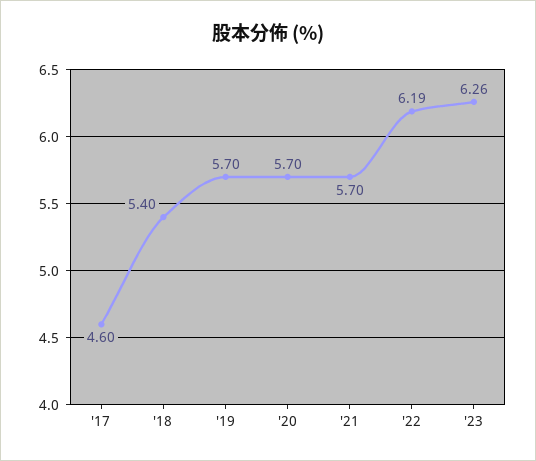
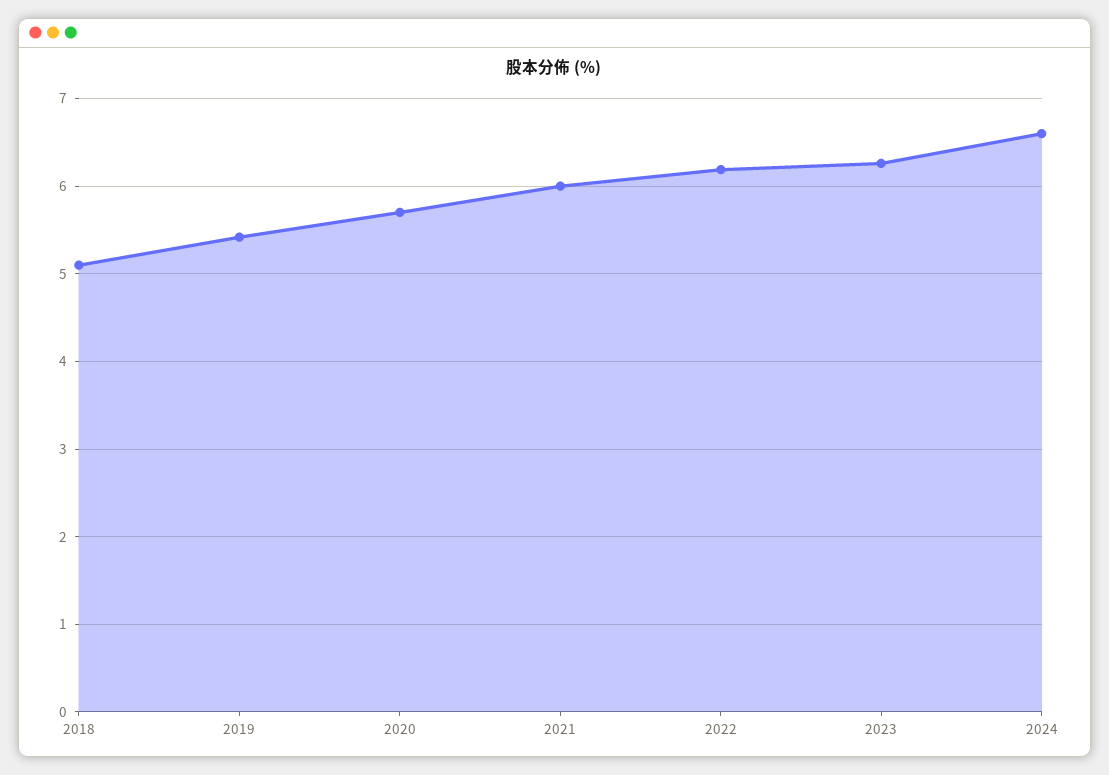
'17: 4.6 -> none
'18: 5.4 -> 5.1
'19: 5.7 -> 5.4
'21: 5.7 -> 6
2024: none -> 6.6

